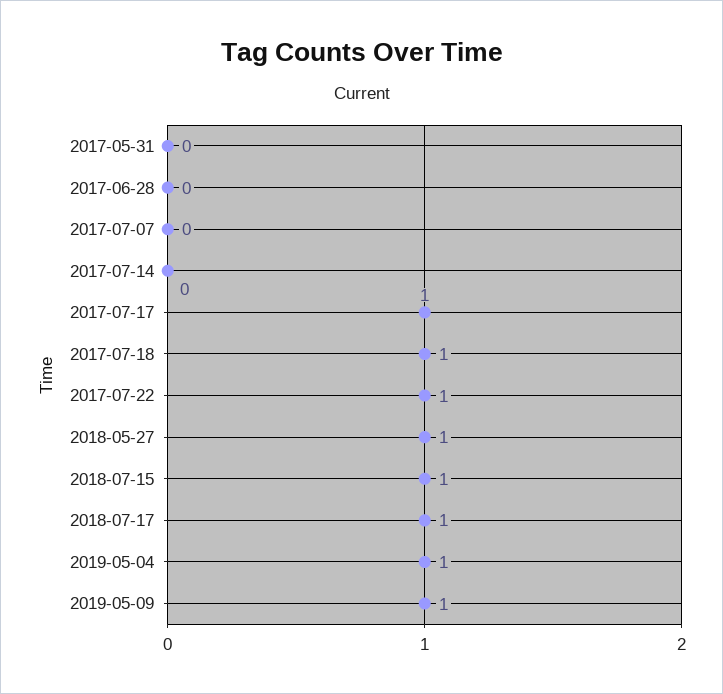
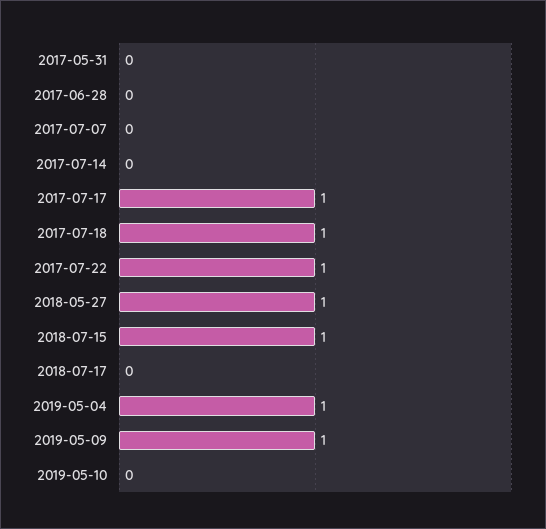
2018-07-17: 1 -> 0
2019-05-10: none -> 0

